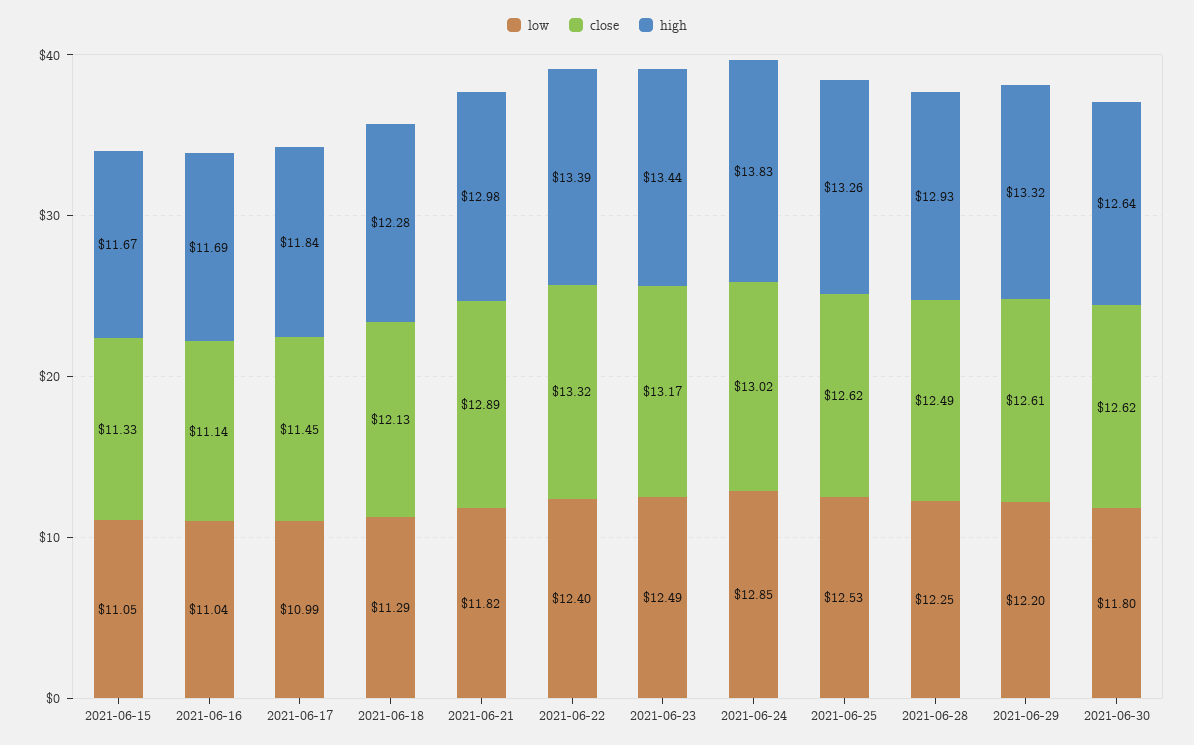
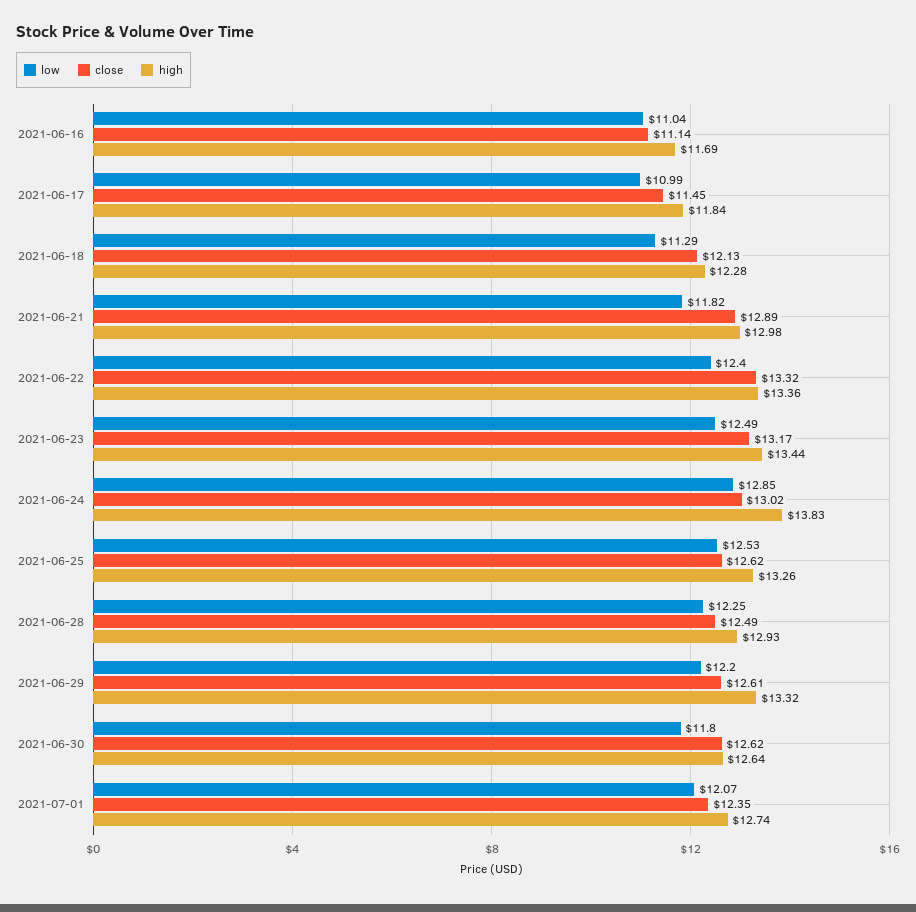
low, 2021-06-15: 11.05 -> none
close, 2021-06-15: 11.33 -> none
high, 2021-06-15: 11.67 -> none
high, 2021-06-22: 13.39 -> 13.36
low, 2021-07-01: none -> 12.07
close, 2021-07-01: none -> 12.35
high, 2021-07-01: none -> 12.74

